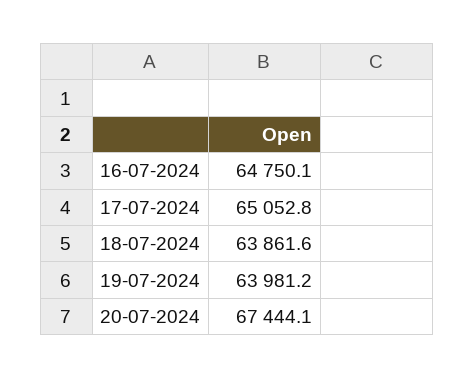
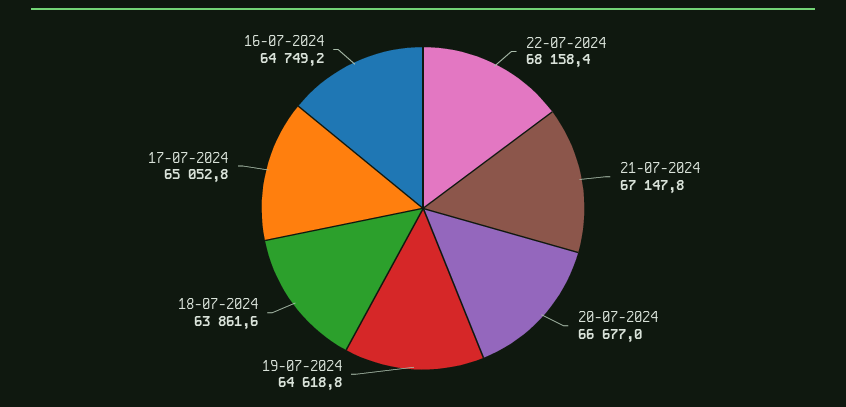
16-07-2024: 64750.1 -> 64749.2
19-07-2024: 63981.2 -> 64618.8
20-07-2024: 67444.1 -> 66677
22-07-2024: none -> 68158.4
21-07-2024: none -> 67147.8

